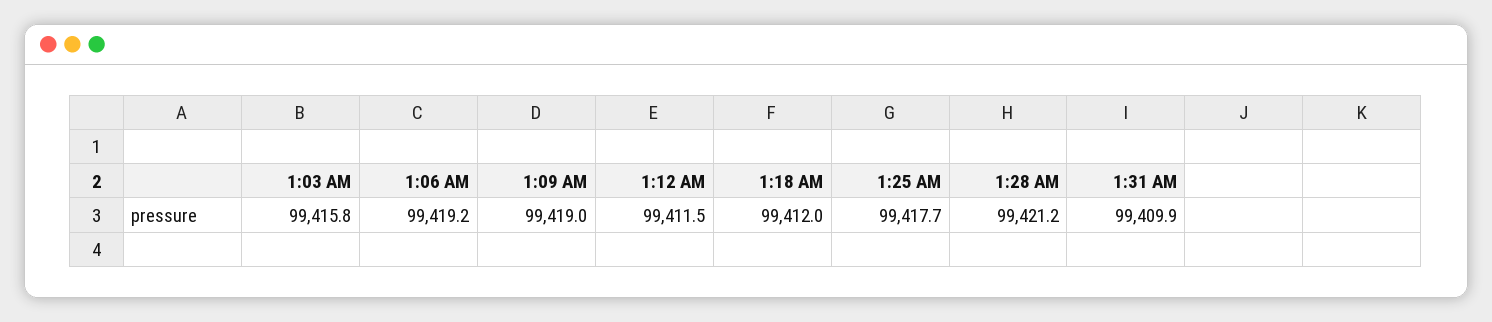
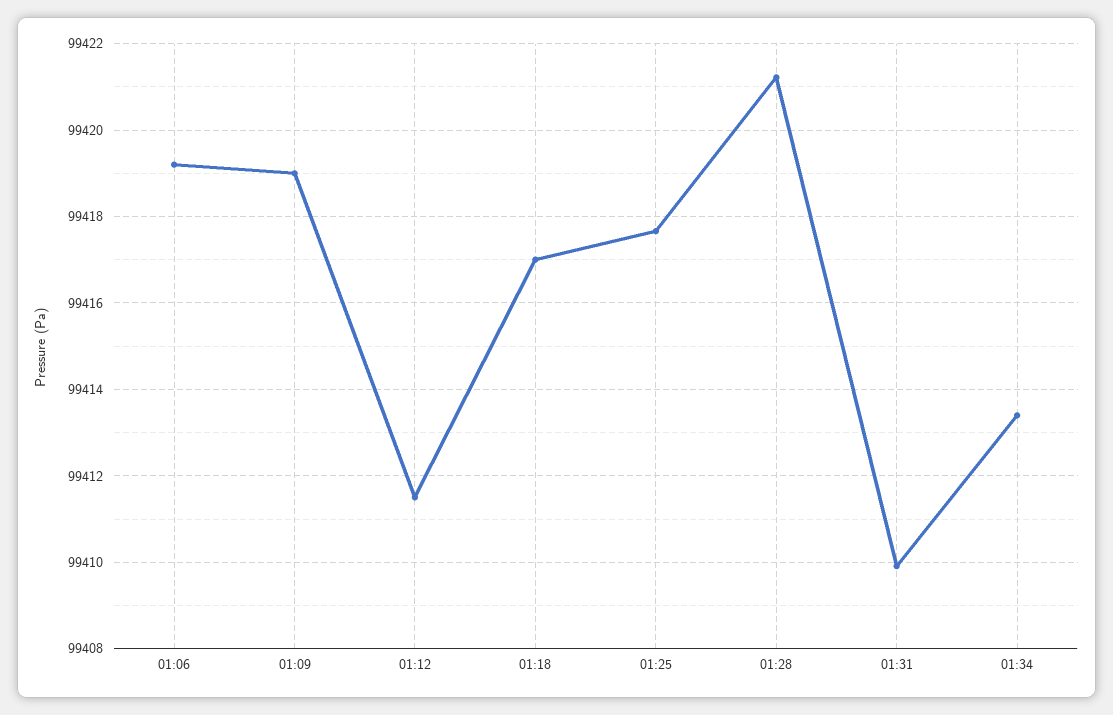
1:03 AM: 99415.8 -> none
1:18 AM: 99412 -> 99417
01:34: none -> 99413.4

